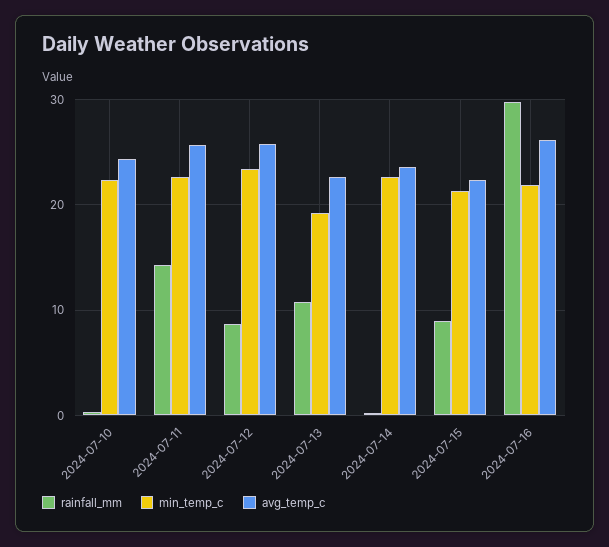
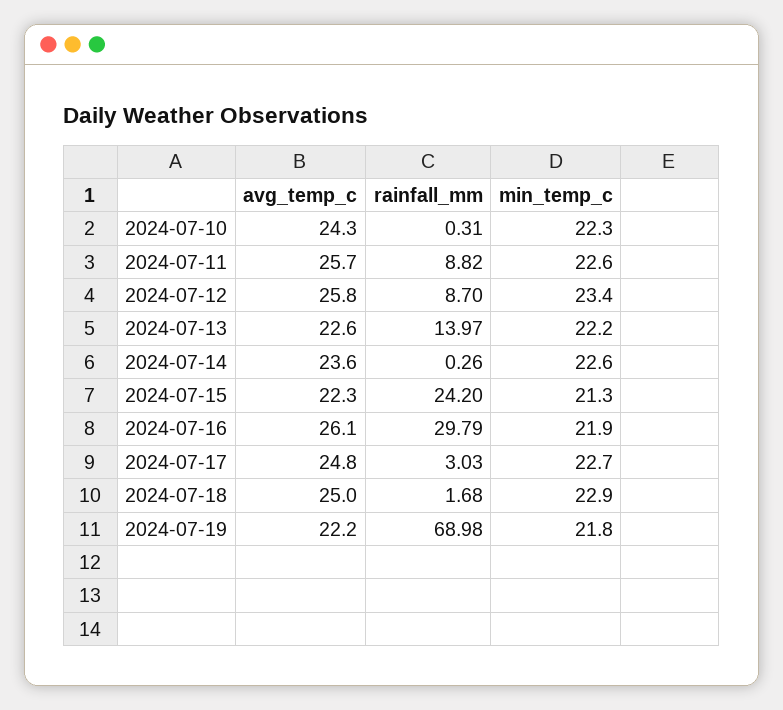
rainfall_mm, 2024-07-11: 14 -> 8.82
rainfall_mm, 2024-07-13: 11 -> 13.97
min_temp_c, 2024-07-13: 19 -> 22.2
rainfall_mm, 2024-07-15: 9 -> 24.2
avg_temp_c, 2024-07-17: none -> 24.8
rainfall_mm, 2024-07-17: none -> 3.03
min_temp_c, 2024-07-17: none -> 22.7
avg_temp_c, 2024-07-18: none -> 25
rainfall_mm, 2024-07-18: none -> 1.68
min_temp_c, 2024-07-18: none -> 22.9
avg_temp_c, 2024-07-19: none -> 22.2
rainfall_mm, 2024-07-19: none -> 68.98
min_temp_c, 2024-07-19: none -> 21.8

